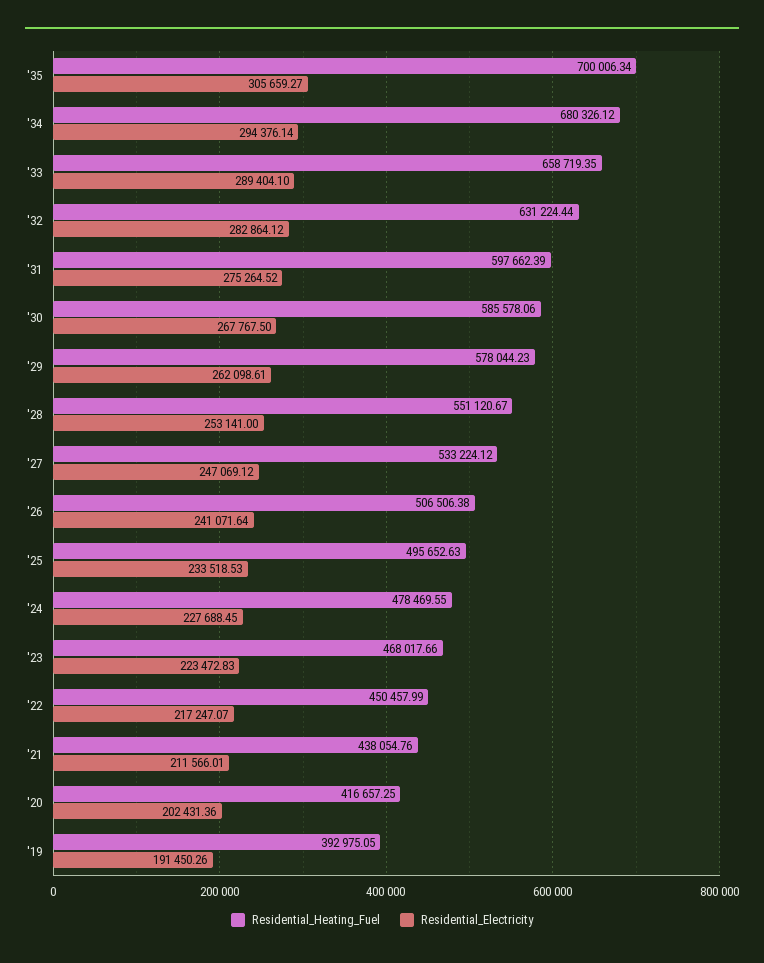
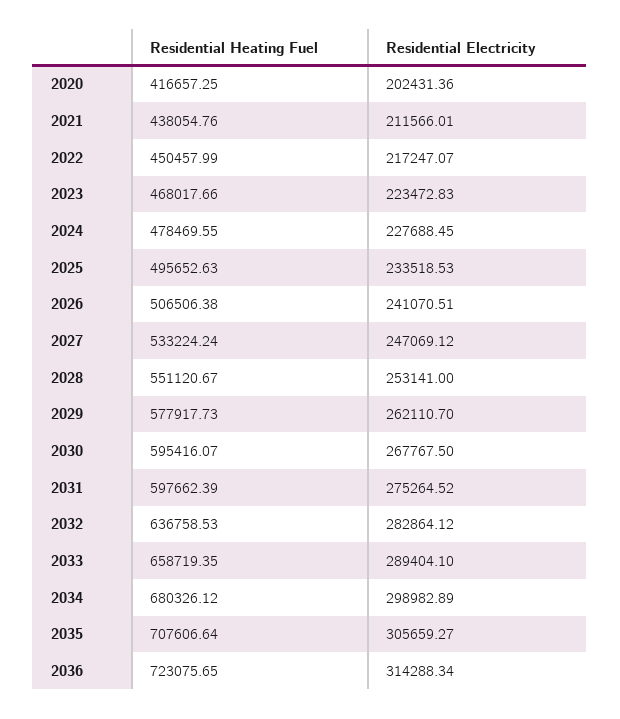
Residential_Heating_Fuel, '35: 700006.34 -> 707606.64
Residential_Electricity, '34: 294376.14 -> 298982.89
Residential_Heating_Fuel, '32: 631224.44 -> 636758.53
Residential_Heating_Fuel, '30: 585578.06 -> 595416.07
Residential_Heating_Fuel, '29: 578044.23 -> 577917.73
Residential_Electricity, '29: 262098.61 -> 262110.7
Residential_Heating_Fuel, '27: 533224.12 -> 533224.24
Residential_Electricity, '26: 241071.64 -> 241070.51
Residential_Heating_Fuel, '19: 392975.05 -> none
Residential_Electricity, '19: 191450.26 -> none
Residential_Heating_Fuel, 2036: none -> 723075.65
Residential_Electricity, 2036: none -> 314288.34

